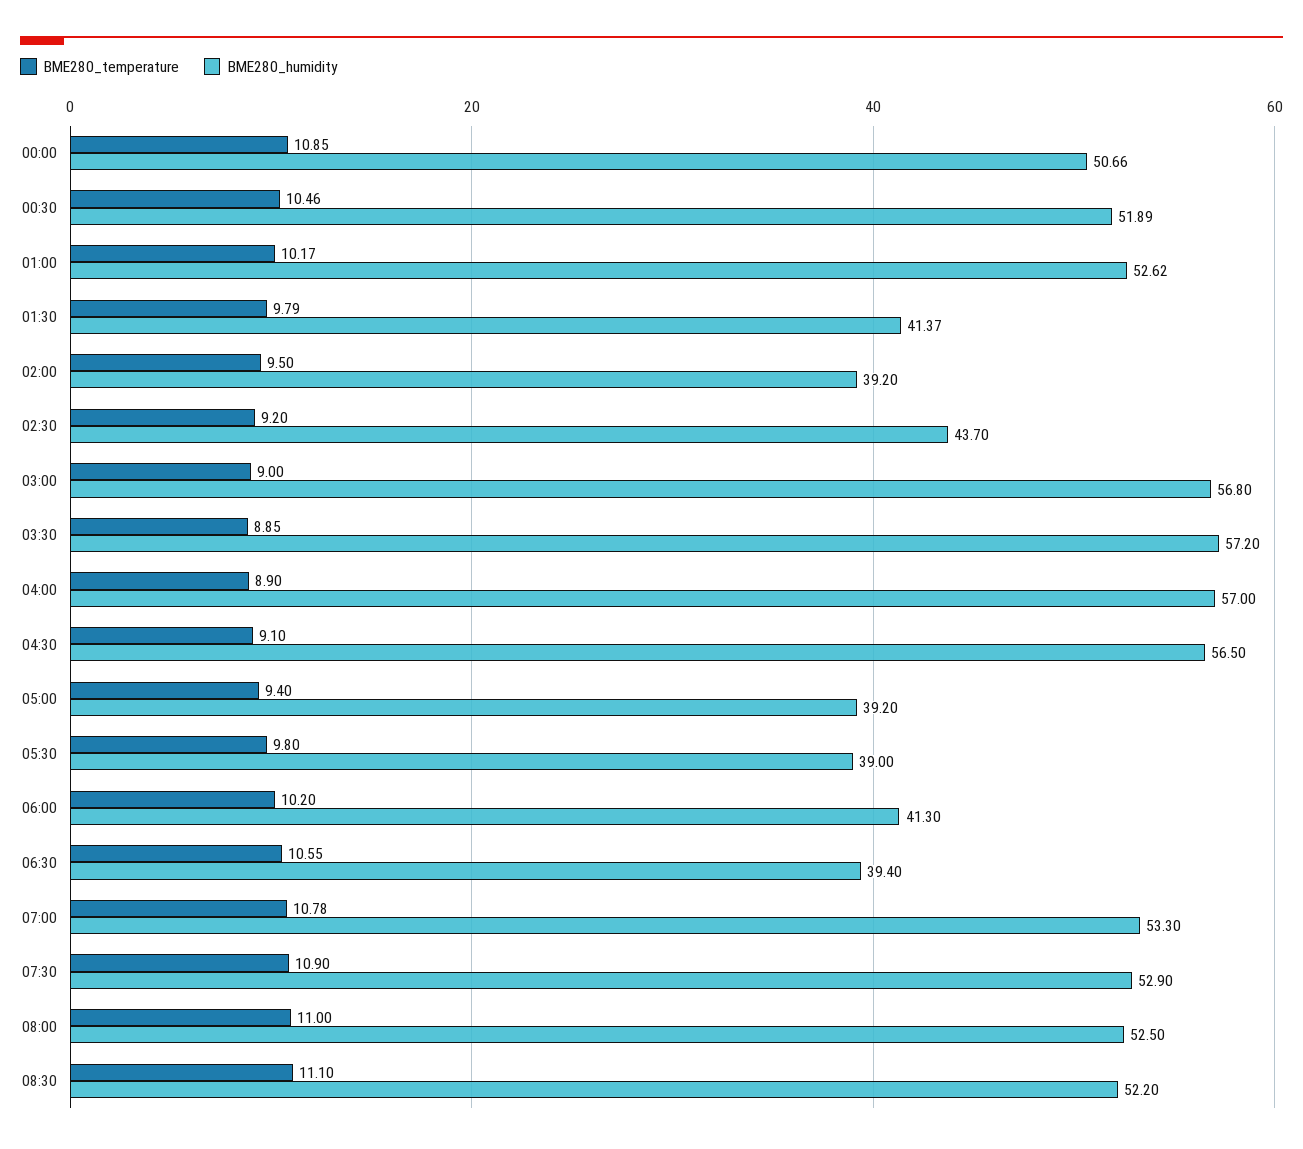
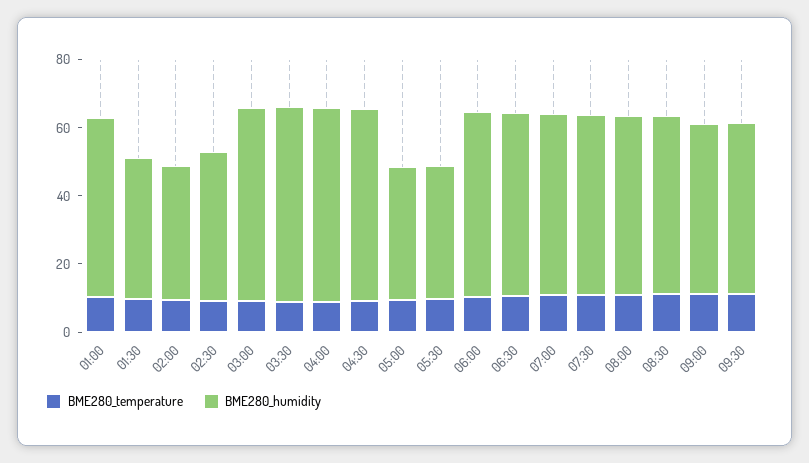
BME280_temperature, 00:00: 10.85 -> none
BME280_humidity, 00:00: 50.66 -> none
BME280_temperature, 00:30: 10.46 -> none
BME280_humidity, 00:30: 51.89 -> none
BME280_humidity, 06:00: 41.3 -> 55
BME280_humidity, 06:30: 39.4 -> 55
BME280_temperature, 09:00: none -> 10
BME280_humidity, 09:00: none -> 50
BME280_temperature, 09:30: none -> 10
BME280_humidity, 09:30: none -> 50

